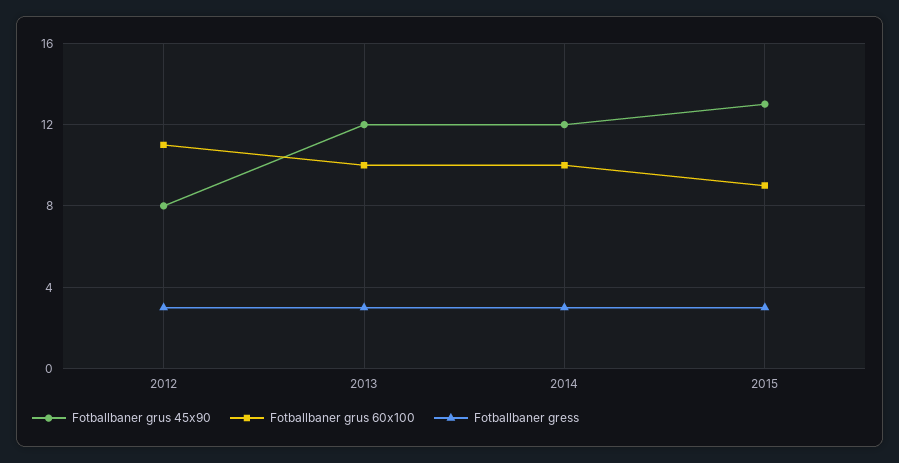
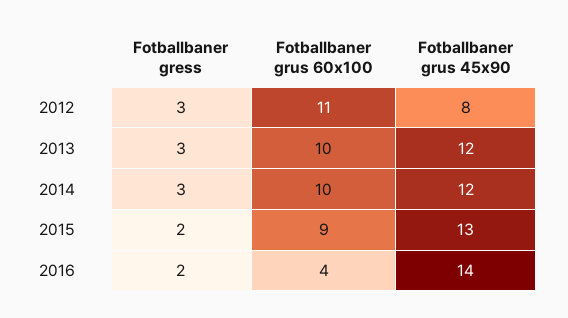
Fotballbaner gress, 2015: 3 -> 2
Fotballbaner gress, 2016: none -> 2
Fotballbaner grus 60x100, 2016: none -> 4
Fotballbaner grus 45x90, 2016: none -> 14

